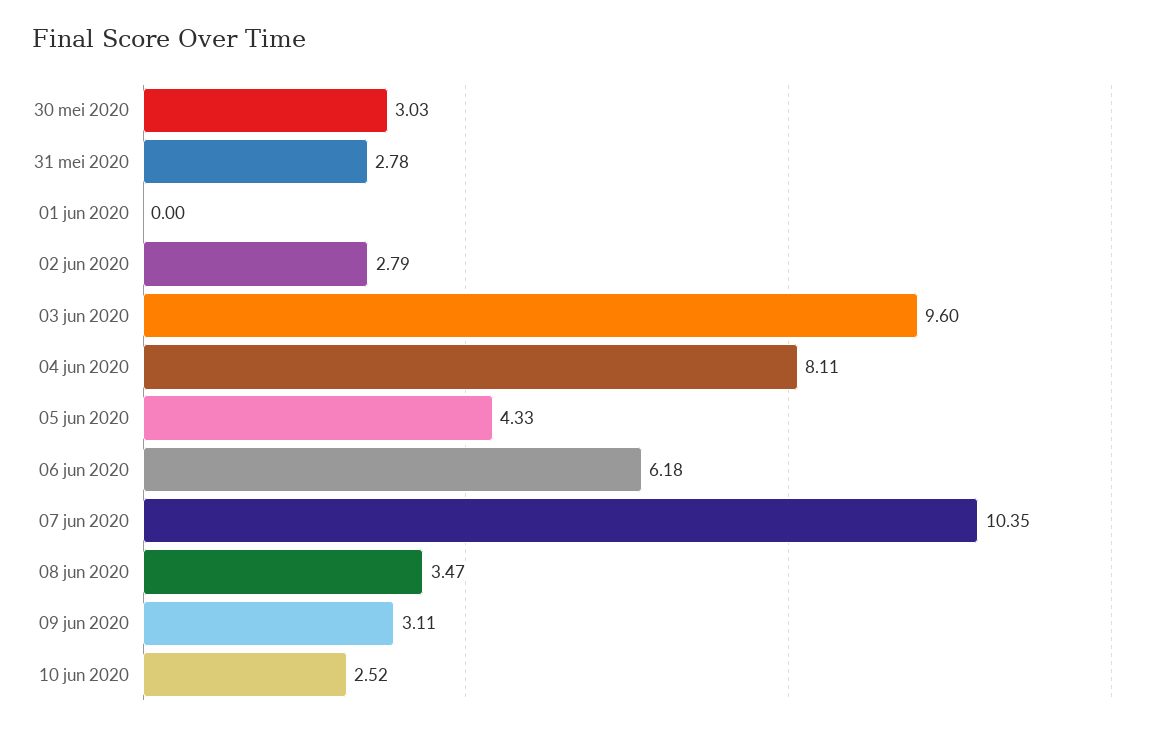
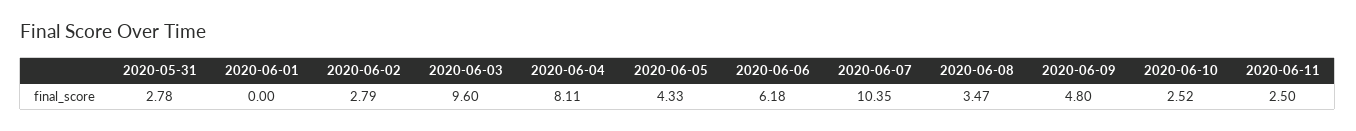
30 mei 2020: 3.03 -> none
09 jun 2020: 3.11 -> 4.8
2020-06-11: none -> 2.5

